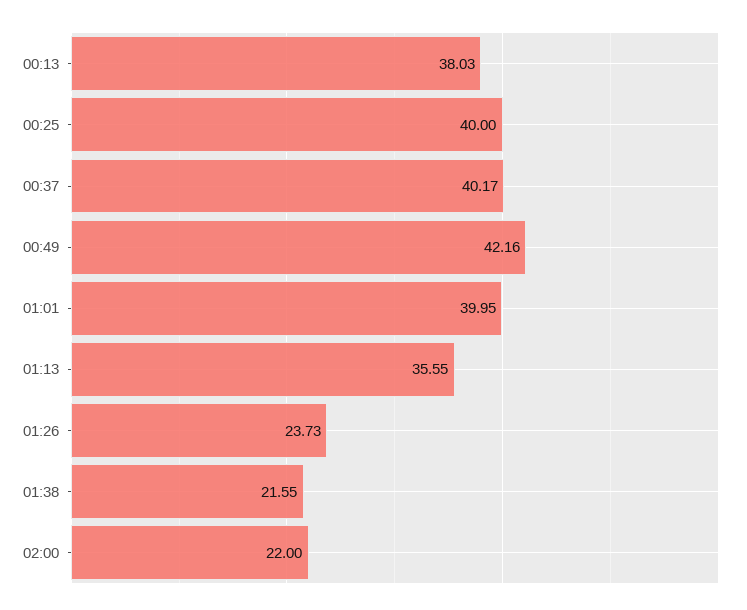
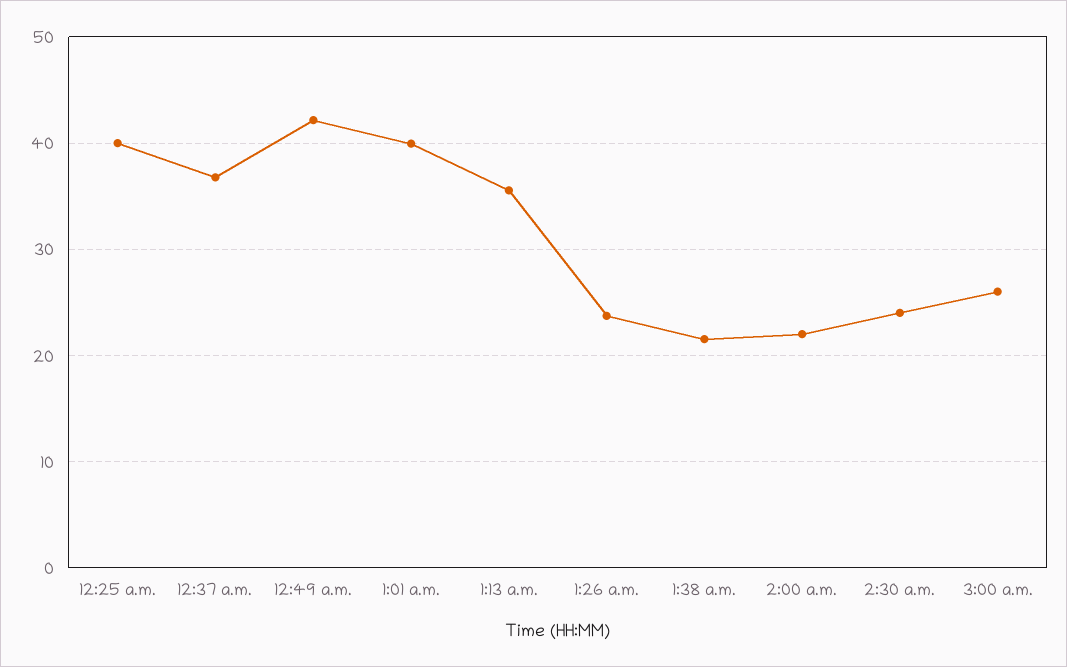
00:13: 38.03 -> none
00:37: 40.17 -> 37
2:30 a.m.: none -> 24
3:00 a.m.: none -> 26

